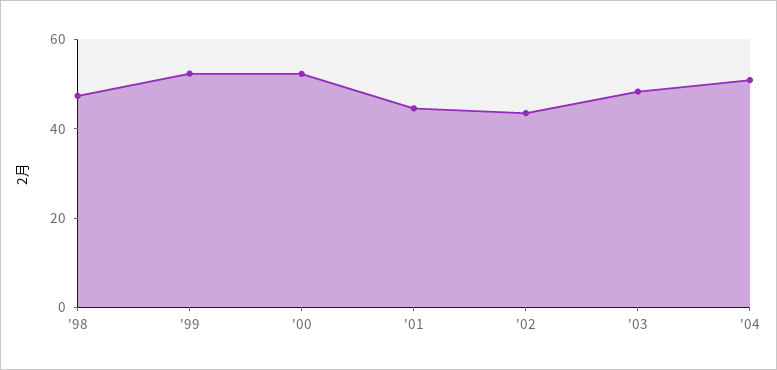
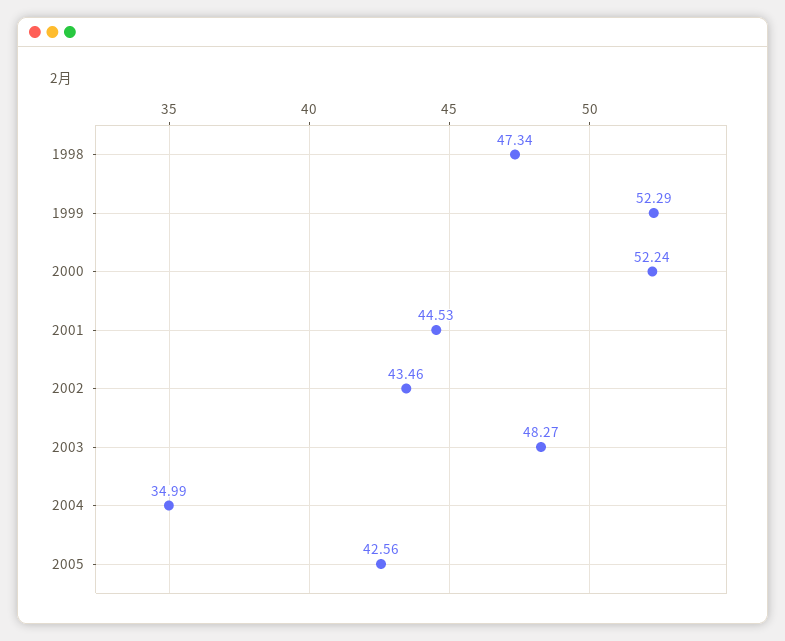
'04: 50 -> 34.99
2005: none -> 42.56

